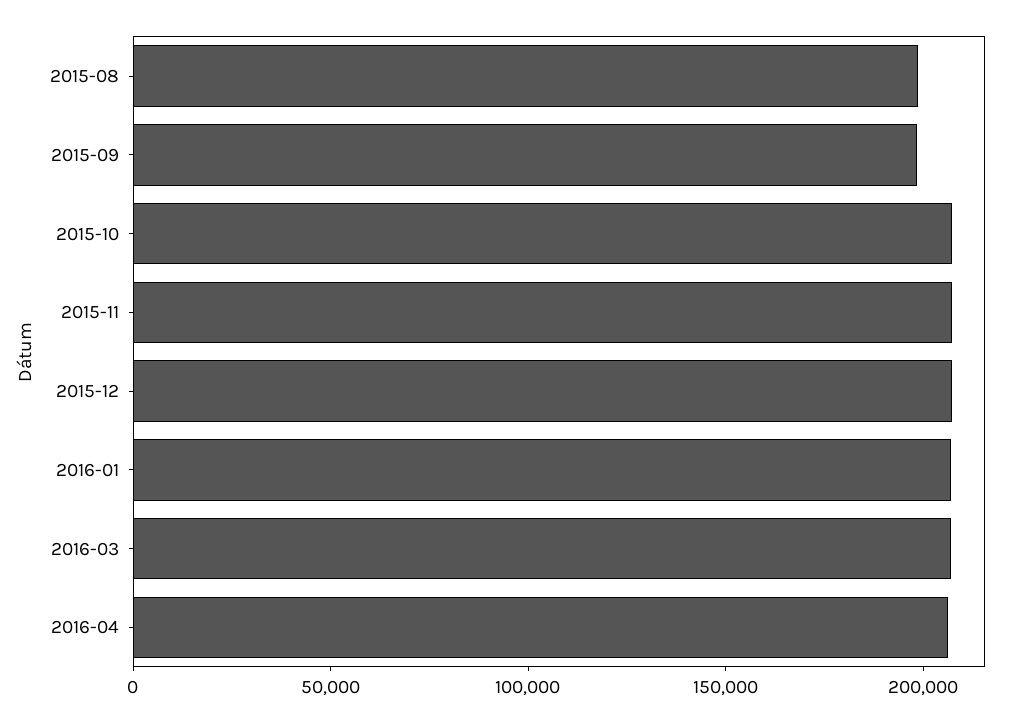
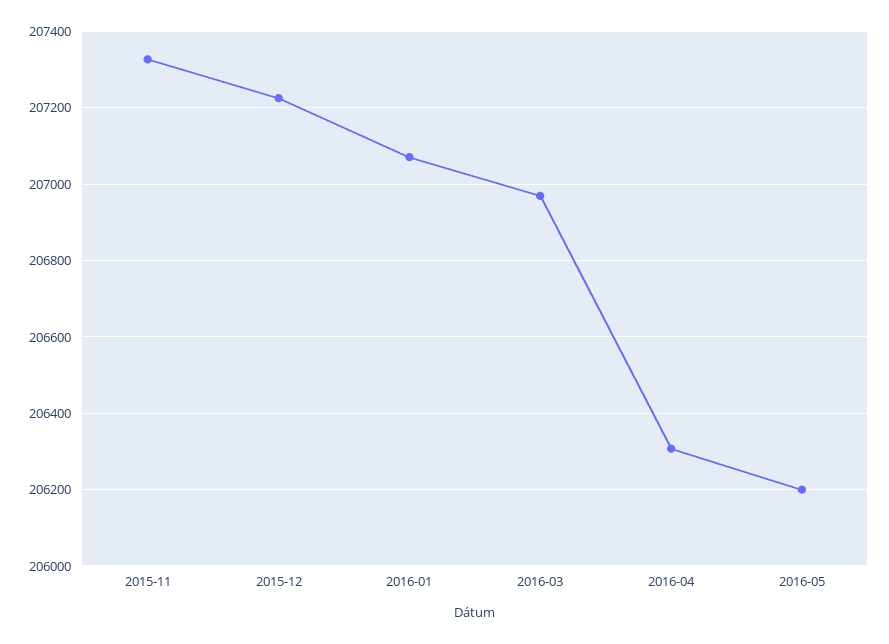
2015-08: 200000 -> none
2015-09: 200000 -> none
2015-10: 210000 -> none
2016-05: none -> 206200

